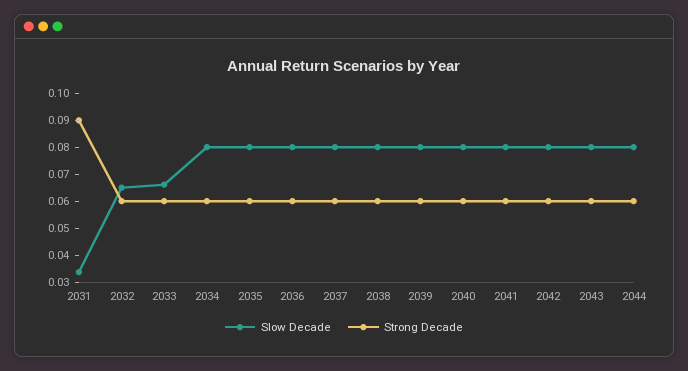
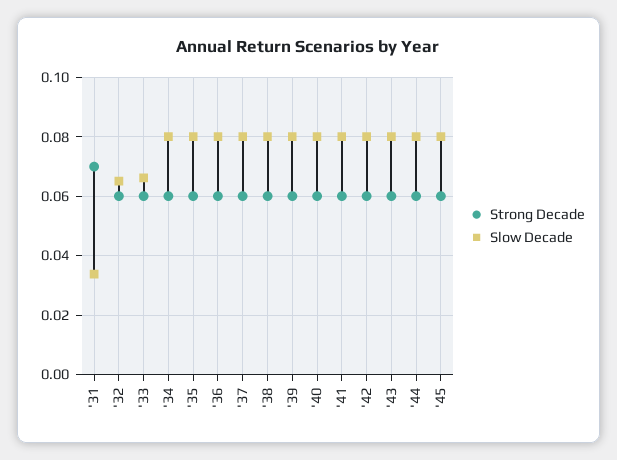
Strong Decade, 2031: 0.09 -> 0.07
Strong Decade, '45: none -> 0.06
Slow Decade, '45: none -> 0.08

